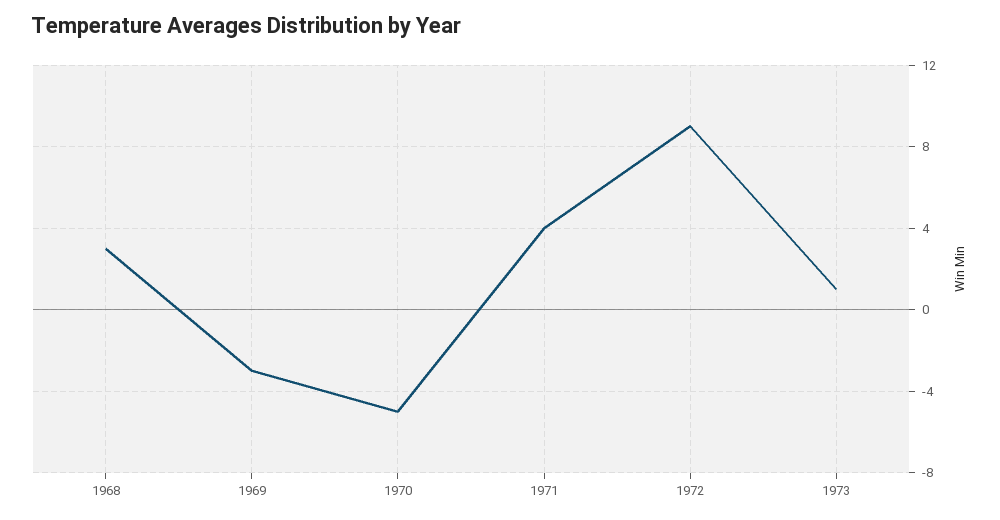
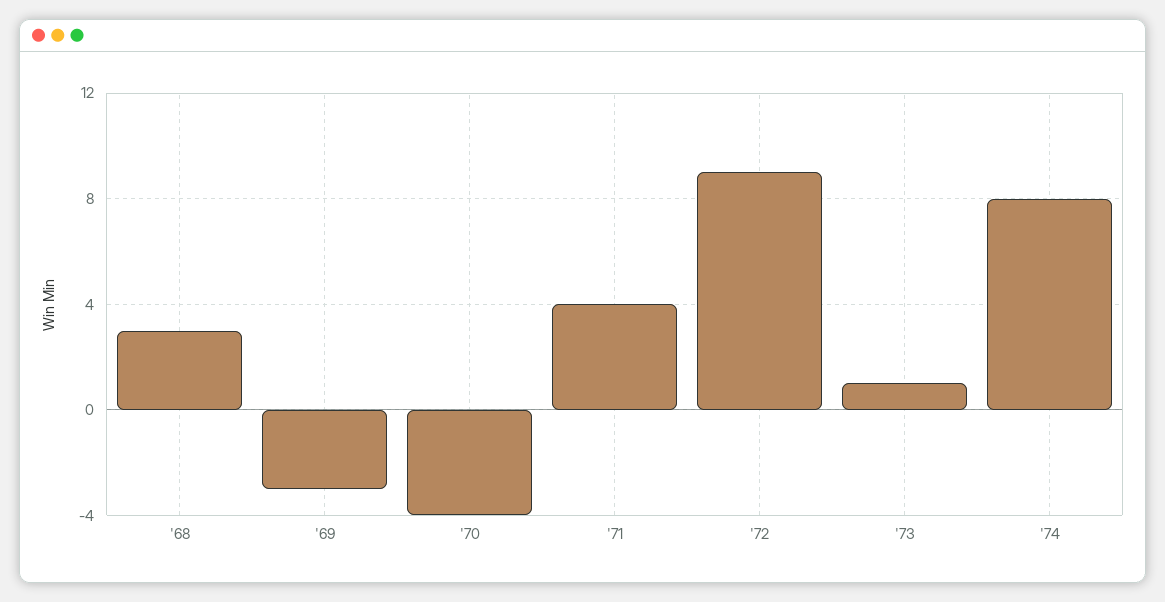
1970: -5 -> -4
'74: none -> 8

